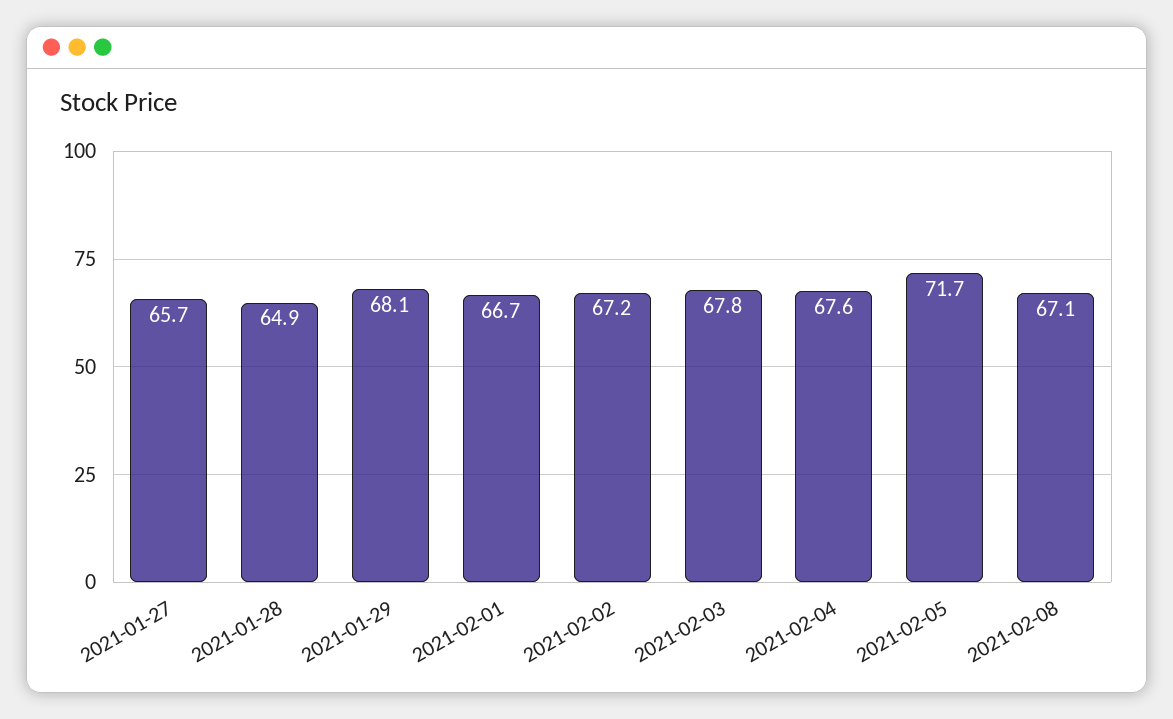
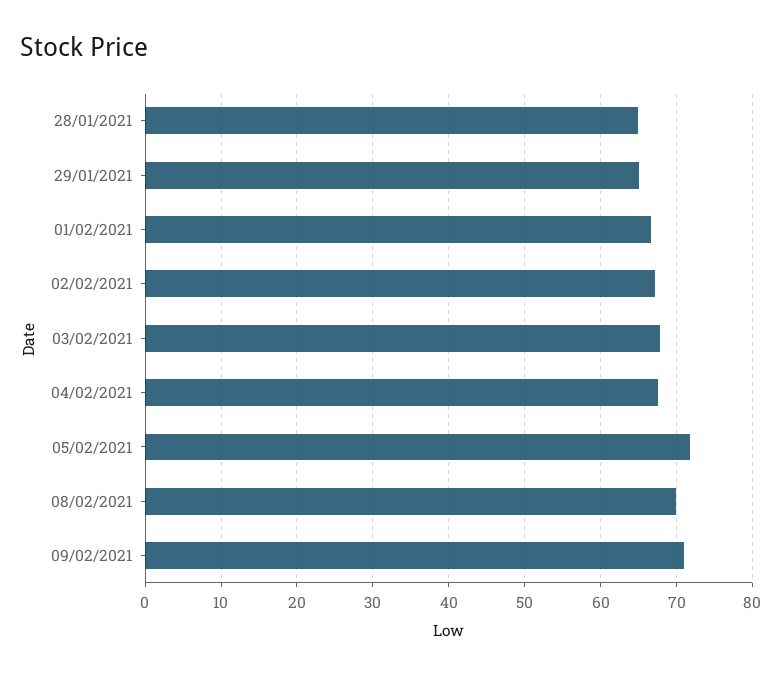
2021-01-27: 65.7 -> none
2021-01-29: 68.1 -> 65
2021-02-08: 67.1 -> 70
09/02/2021: none -> 71

